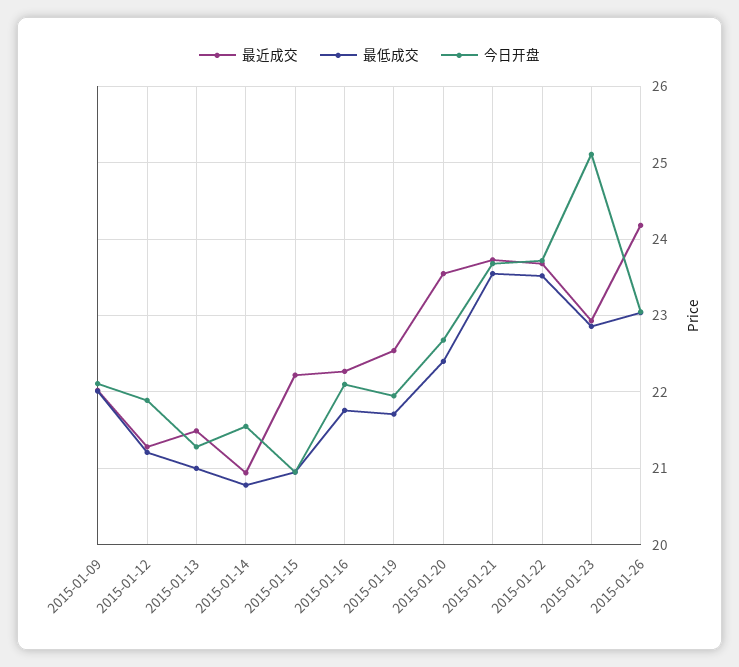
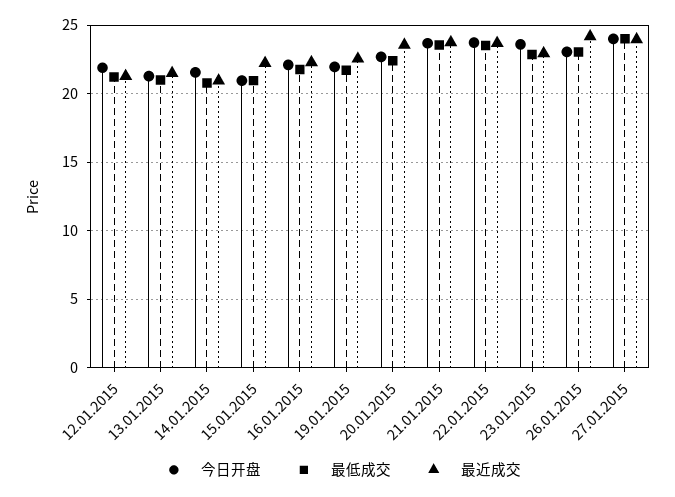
最近成交, 2015-01-09: 22 -> none
最低成交, 2015-01-09: 22 -> none
今日开盘, 2015-01-09: 22.1 -> none
今日开盘, 2015-01-23: 25.1 -> 23.5
今日开盘, 27.01.2015: none -> 24
最低成交, 27.01.2015: none -> 24
最近成交, 27.01.2015: none -> 24

